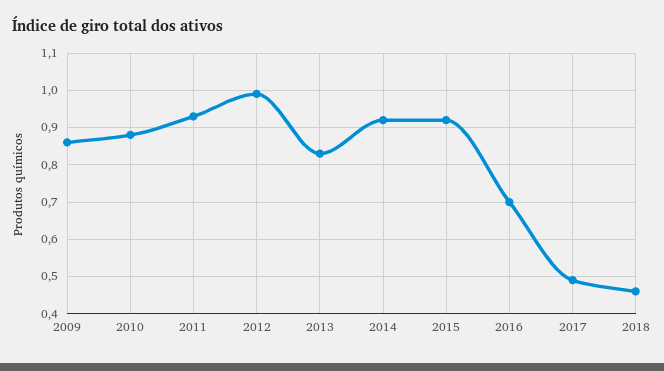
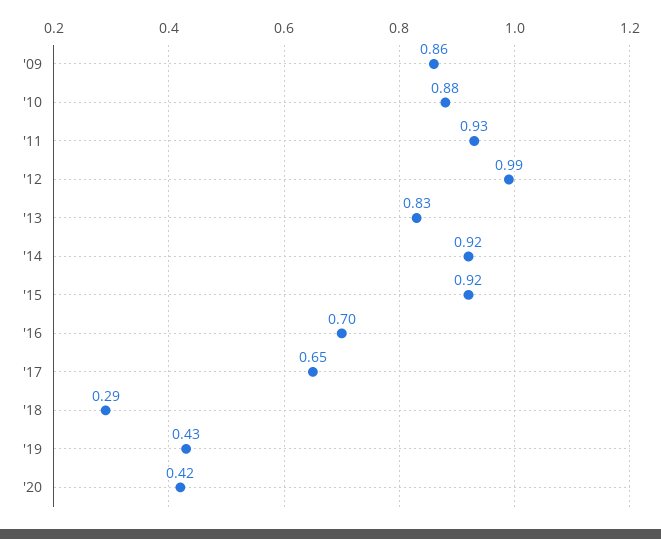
2017: 0.5 -> 0.65
2018: 0.45 -> 0.29
'19: none -> 0.43
'20: none -> 0.42

